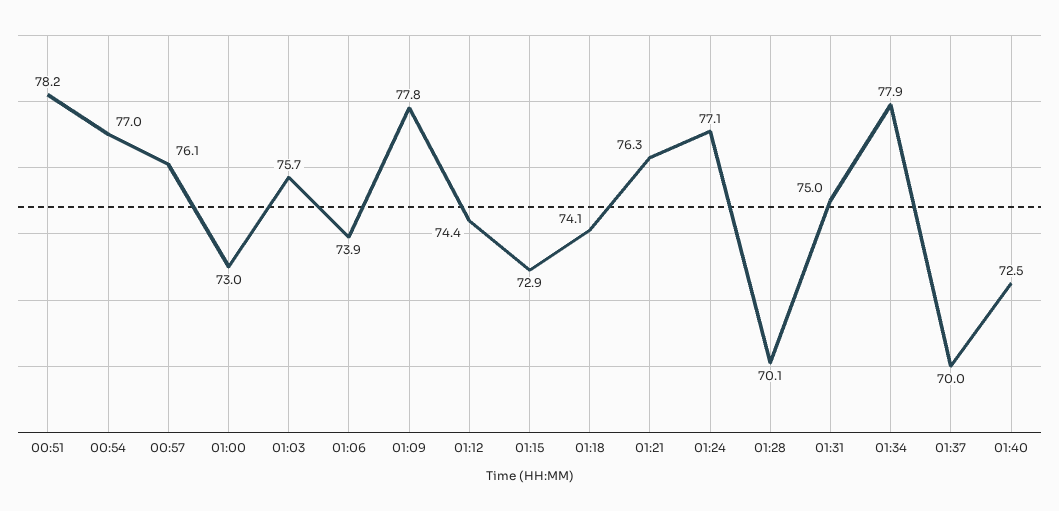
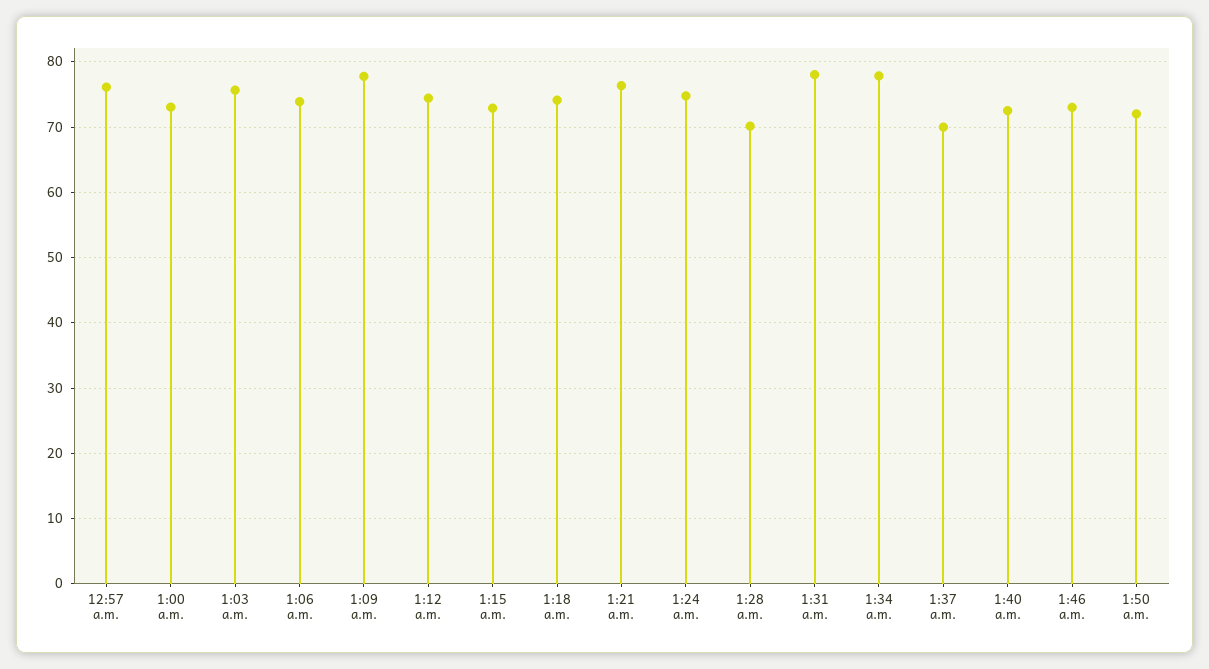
00:51: 78.2 -> none
00:54: 77 -> none
01:24: 77.1 -> 75
01:31: 75 -> 78
1:46 a.m.: none -> 73
1:50 a.m.: none -> 72

